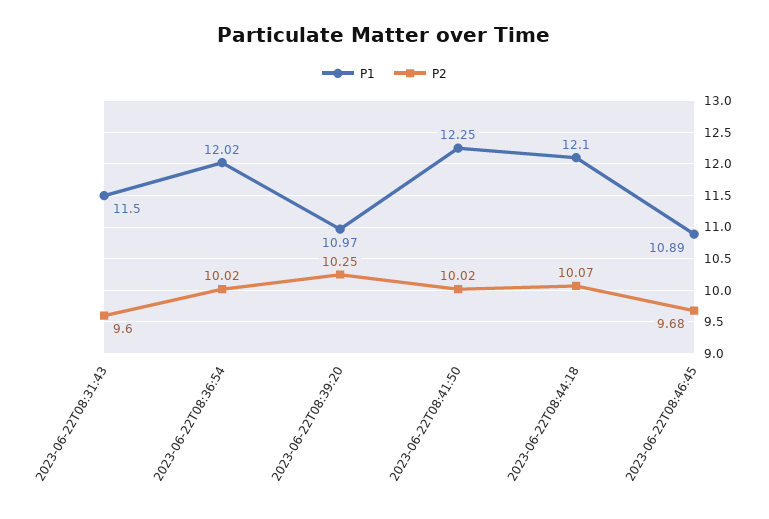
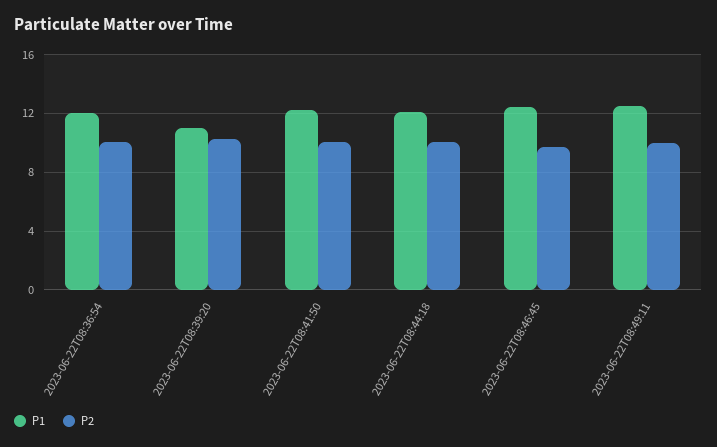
P1, 2023-06-22T08:31:43: 11.5 -> none
P2, 2023-06-22T08:31:43: 9.6 -> none
P1, 2023-06-22T08:46:45: 10.89 -> 12.5
P1, 2023-06-22T08:49:11: none -> 12.5
P2, 2023-06-22T08:49:11: none -> 10

